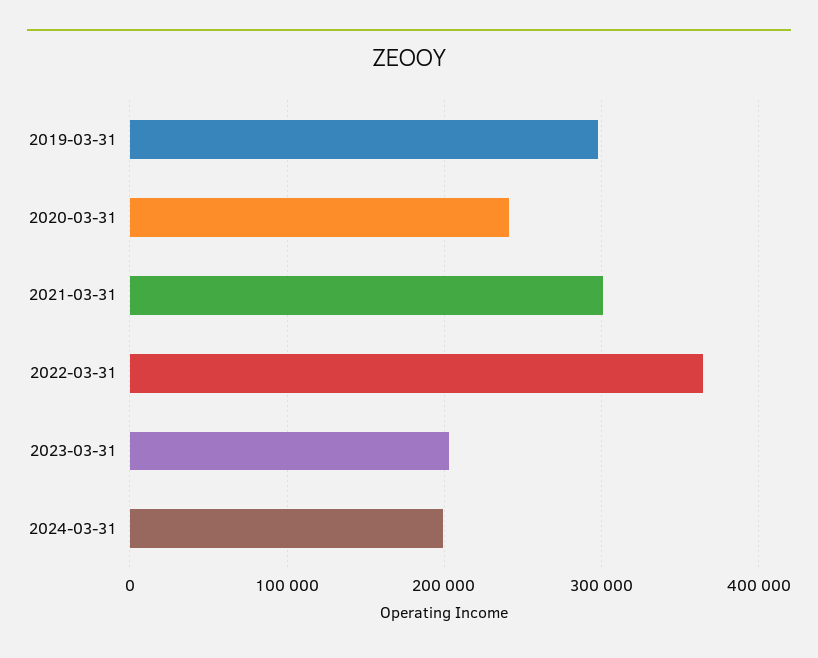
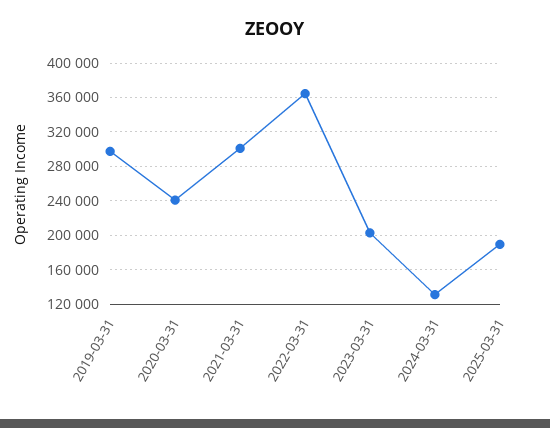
2024-03-31: 200000 -> 130000
2025-03-31: none -> 190000

